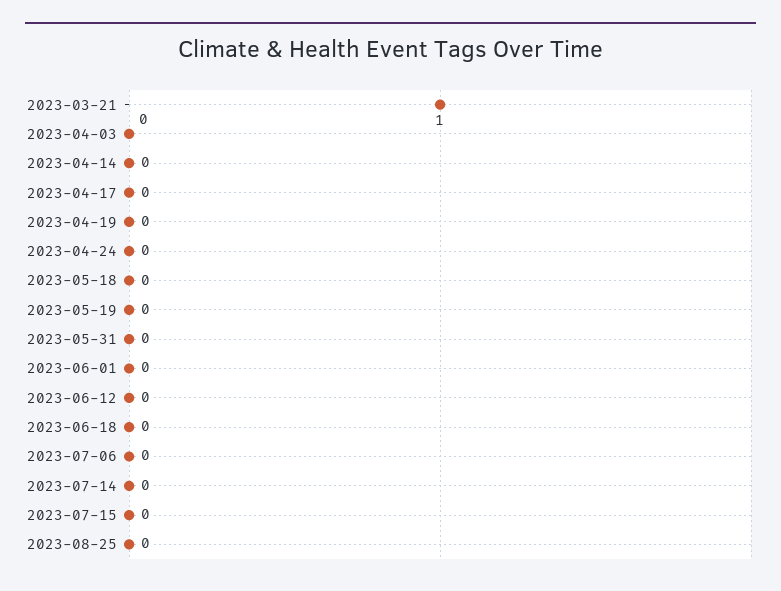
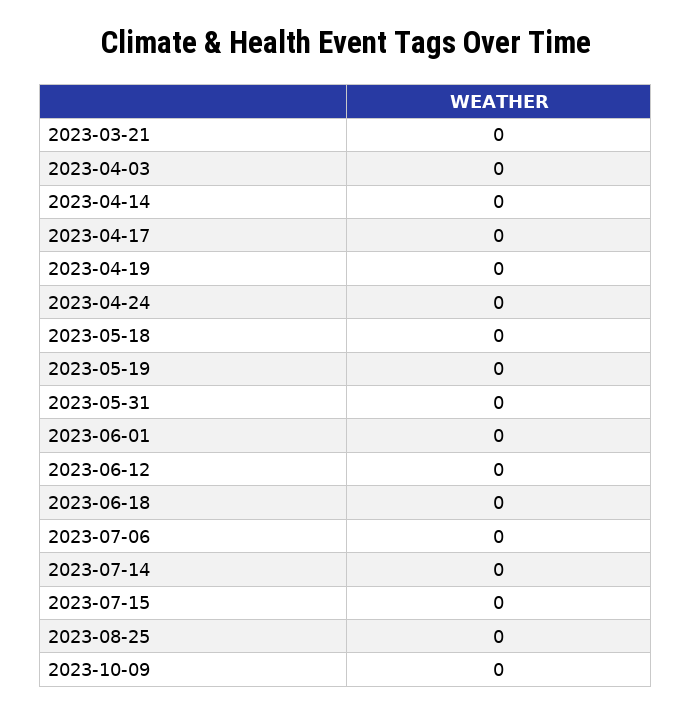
2023-03-21: 1 -> 0
2023-10-09: none -> 0

